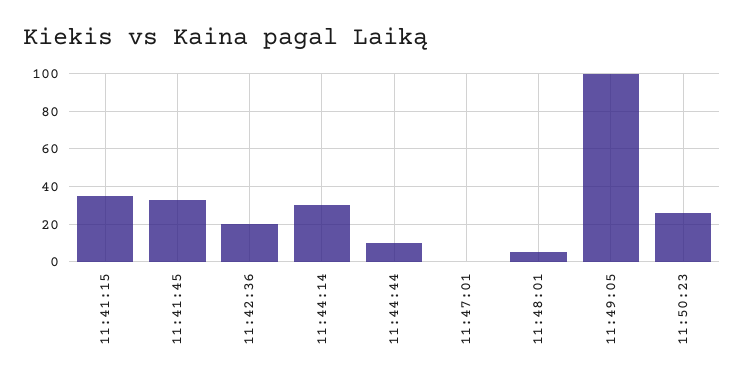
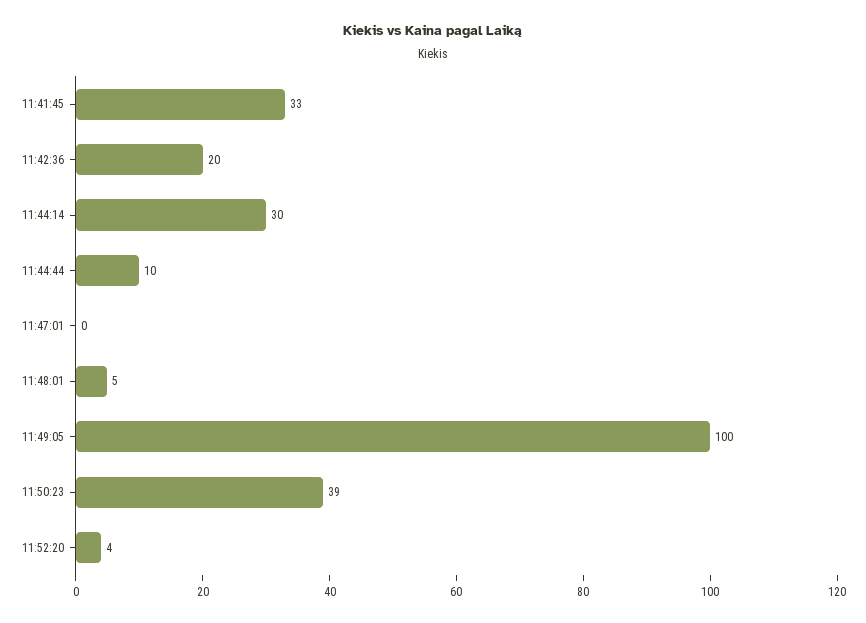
11:41:15: 35 -> none
11:50:23: 25 -> 39
11:52:20: none -> 4

